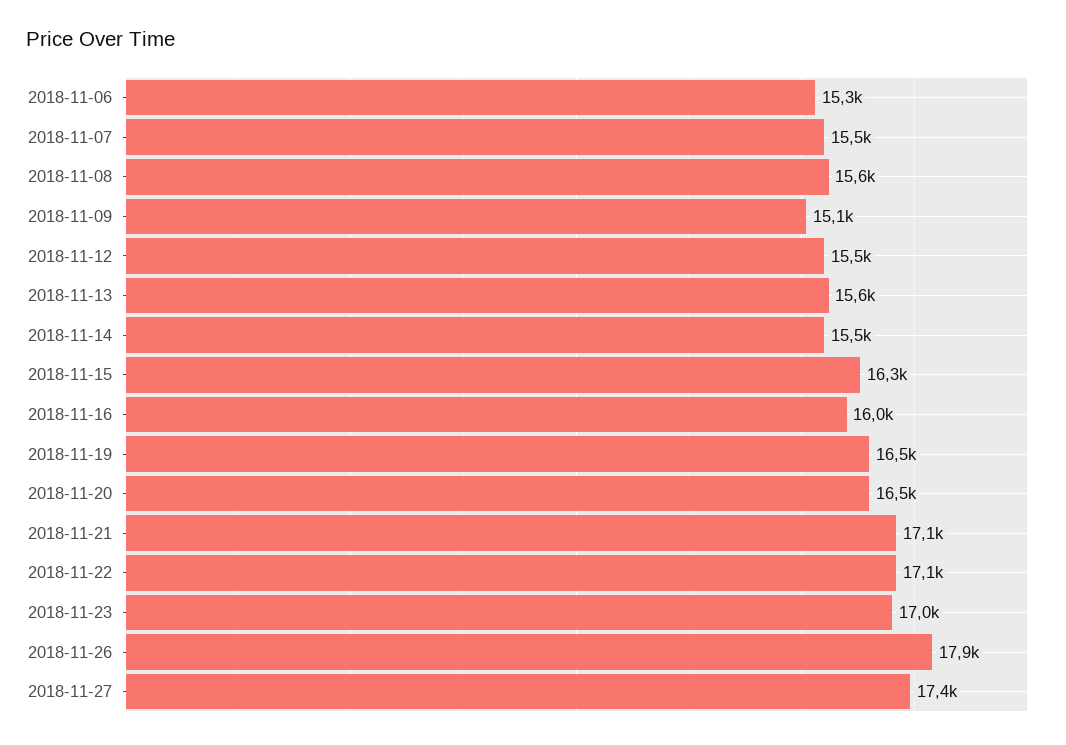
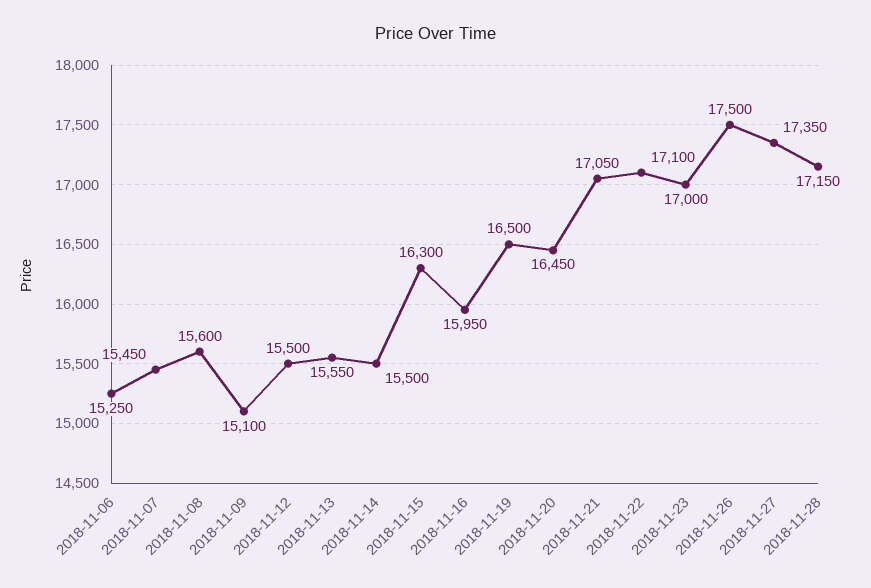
2018-11-26: 17900 -> 17500
2018-11-28: none -> 17150

